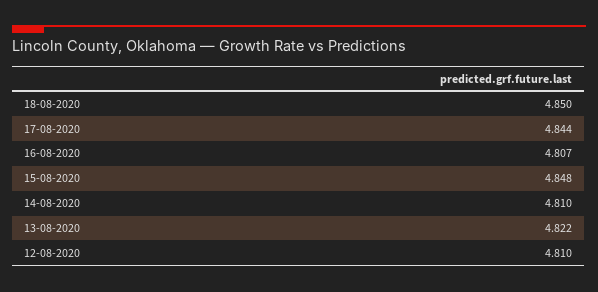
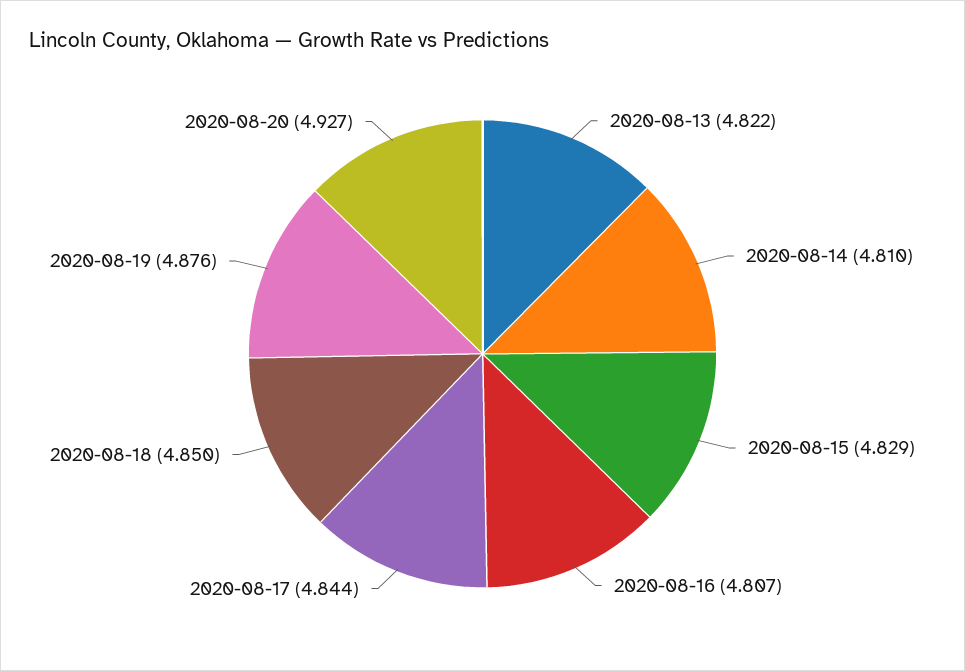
15-08-2020: 4.848 -> 4.829
12-08-2020: 4.81 -> none
2020-08-19: none -> 4.876
2020-08-20: none -> 4.927

